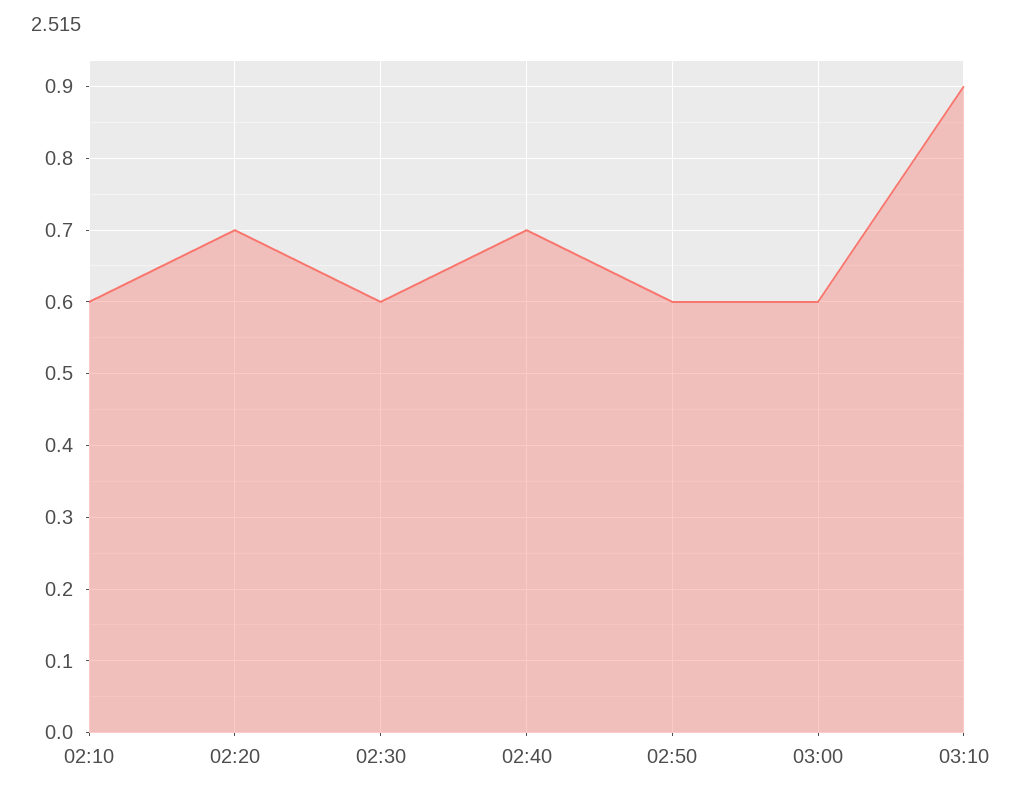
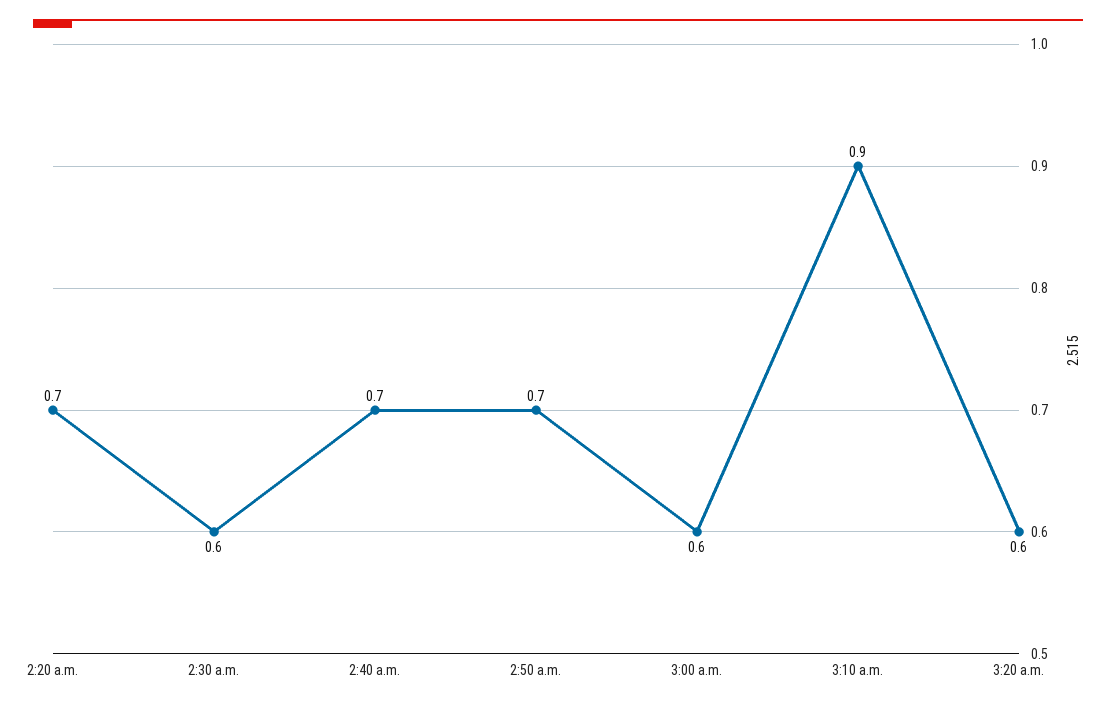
02:10: 0.6 -> none
02:50: 0.6 -> 0.7
3:20 a.m.: none -> 0.6

